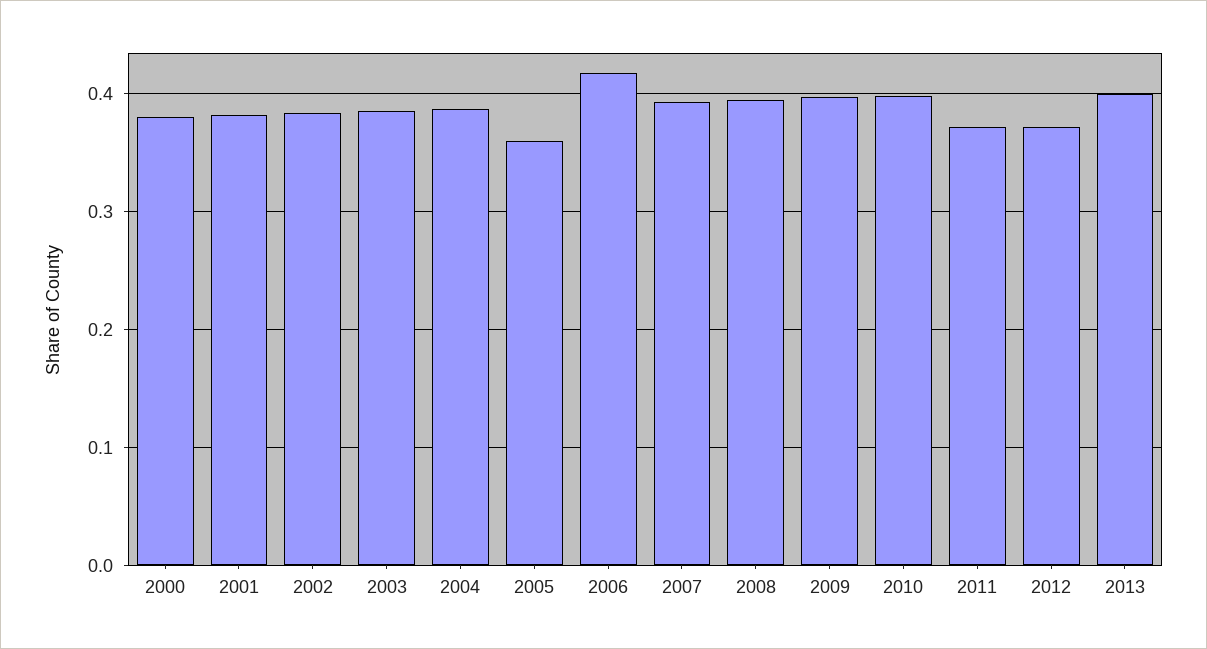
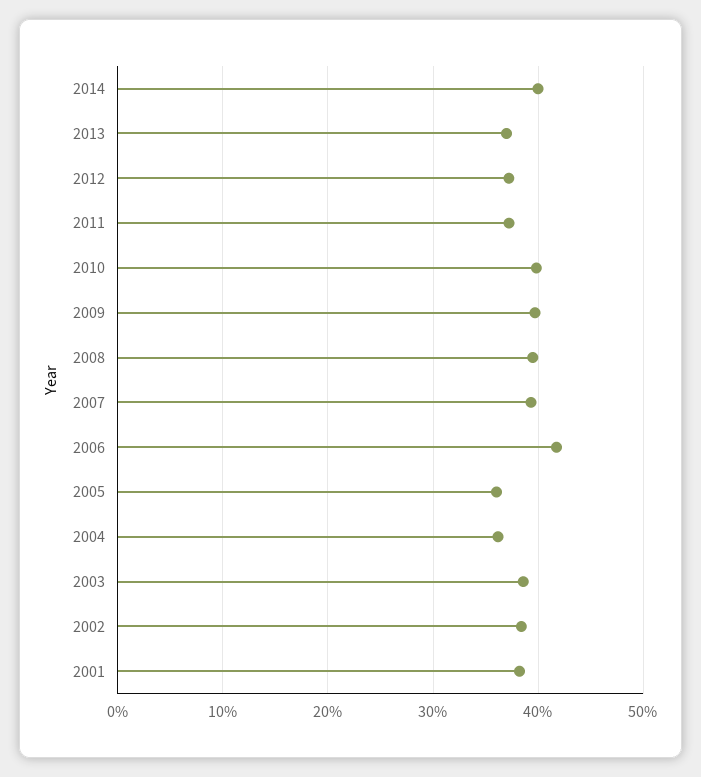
2000: 0.38 -> none
2004: 0.39 -> 0.36
2013: 0.4 -> 0.37
2014: none -> 0.4

